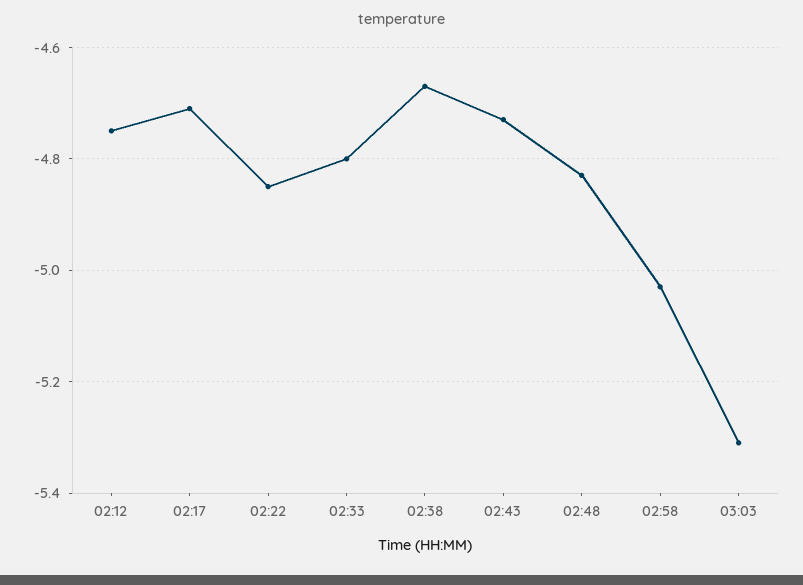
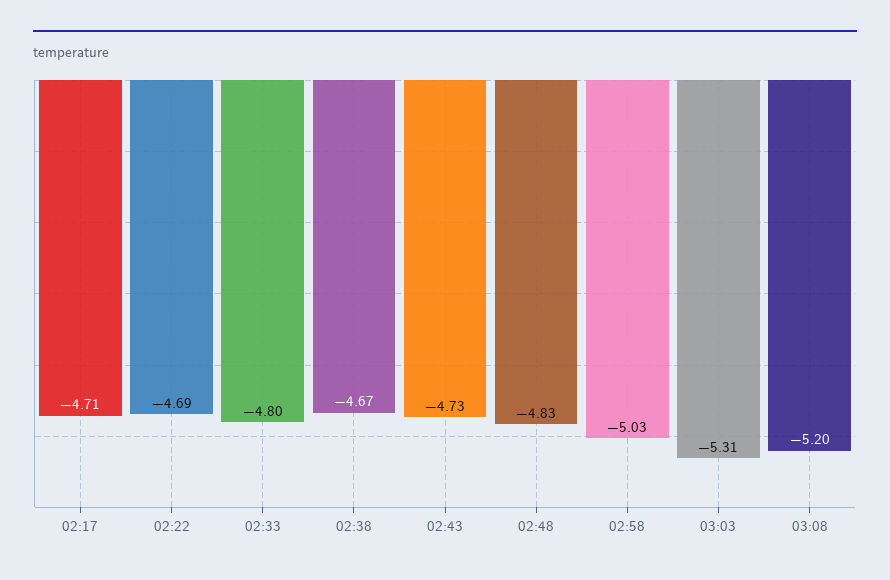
02:12: -4.75 -> none
02:22: -4.85 -> -4.69
03:08: none -> -5.2

